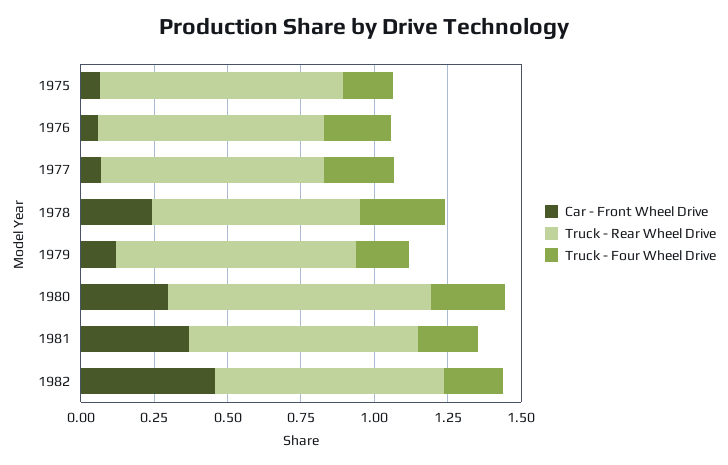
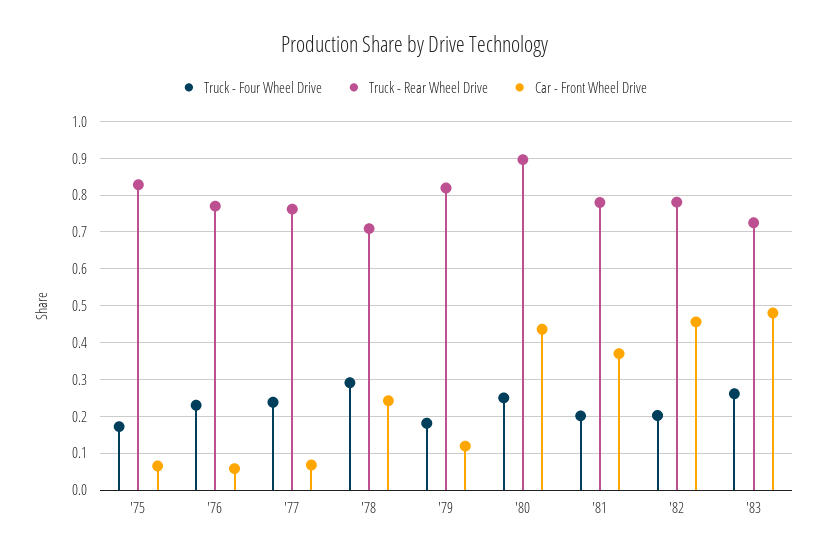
Car - Front Wheel Drive, 1980: 0.3 -> 0.44
Truck - Four Wheel Drive, '83: none -> 0.26
Truck - Rear Wheel Drive, '83: none -> 0.72
Car - Front Wheel Drive, '83: none -> 0.48

